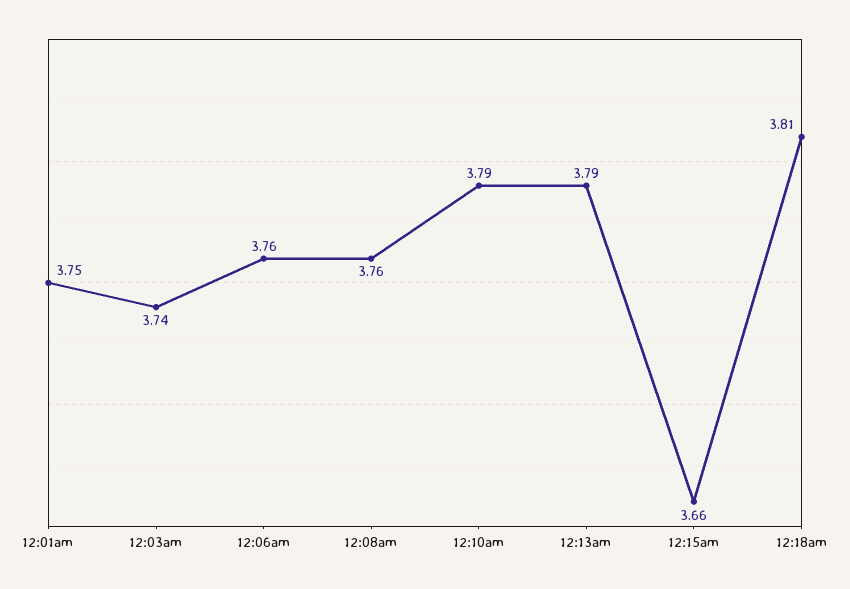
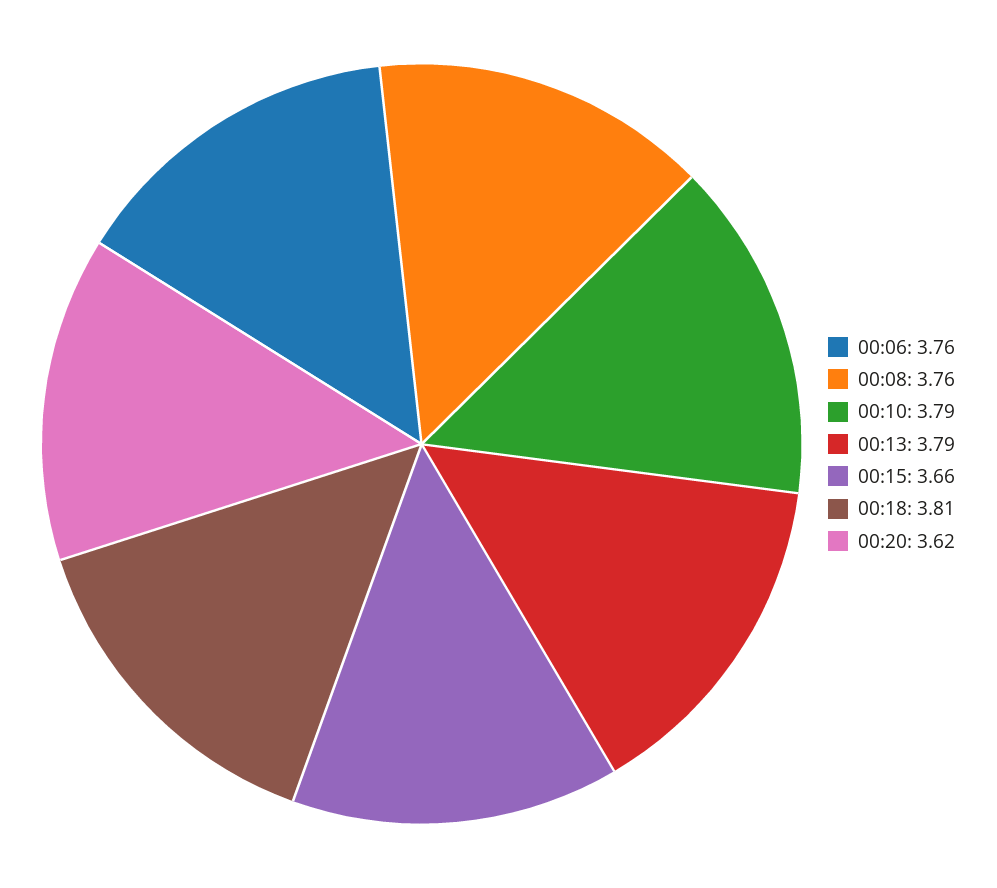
12:01am: 3.75 -> none
12:03am: 3.74 -> none
00:20: none -> 3.62

